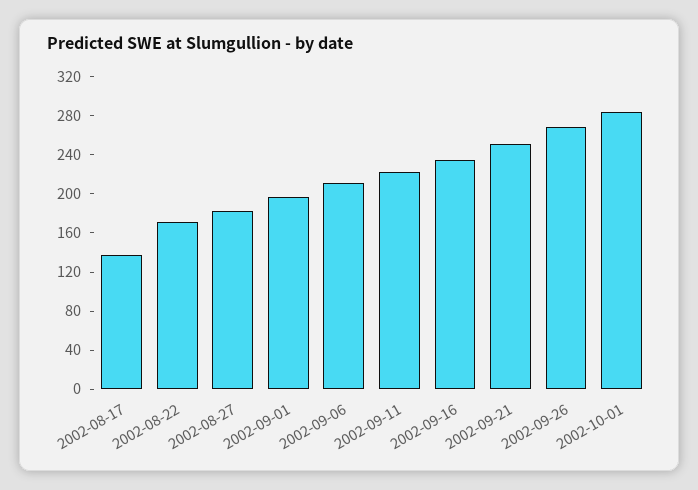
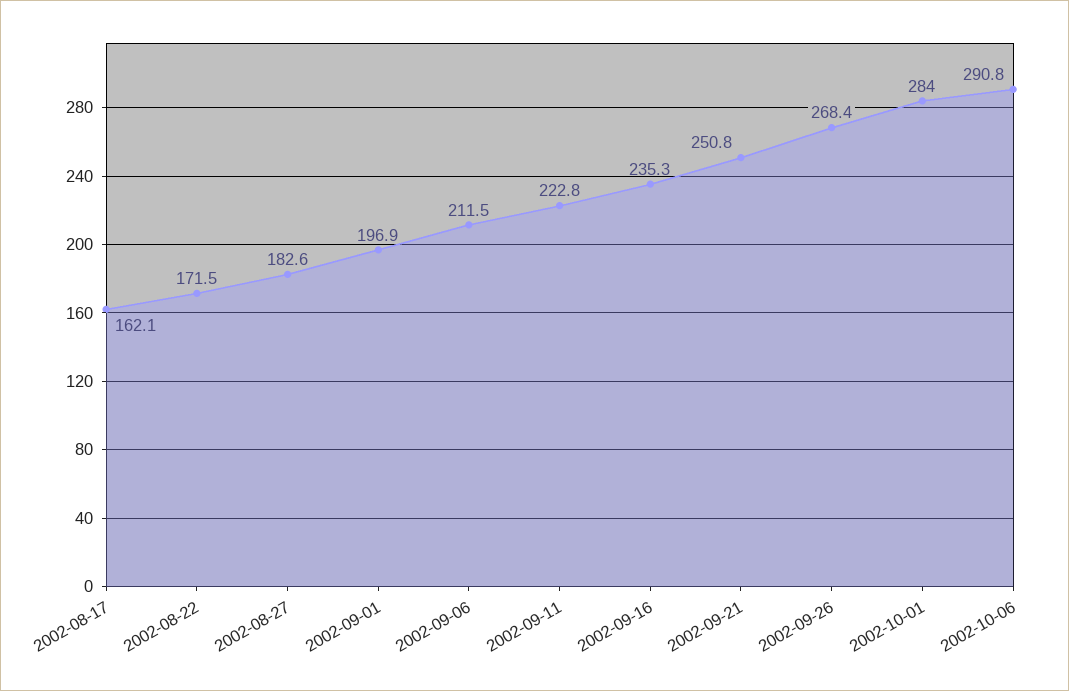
2002-08-17: 140 -> 162.1
2002-10-06: none -> 290.8

